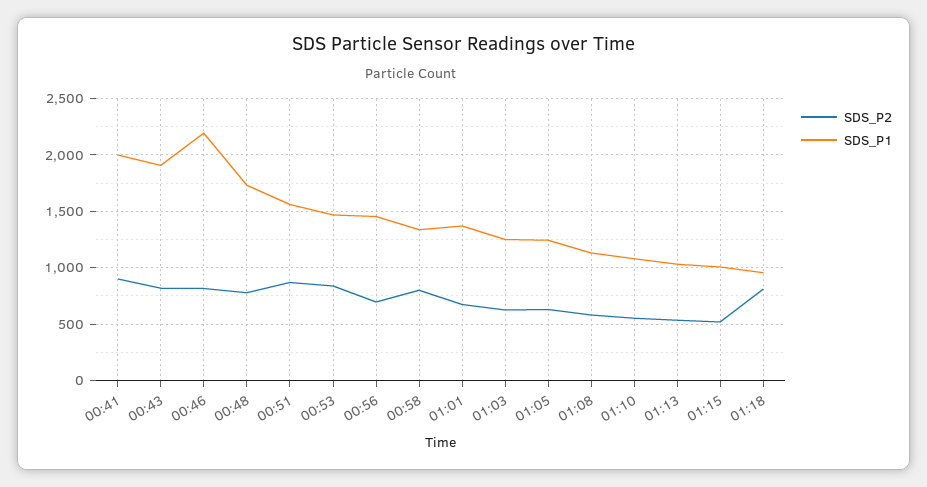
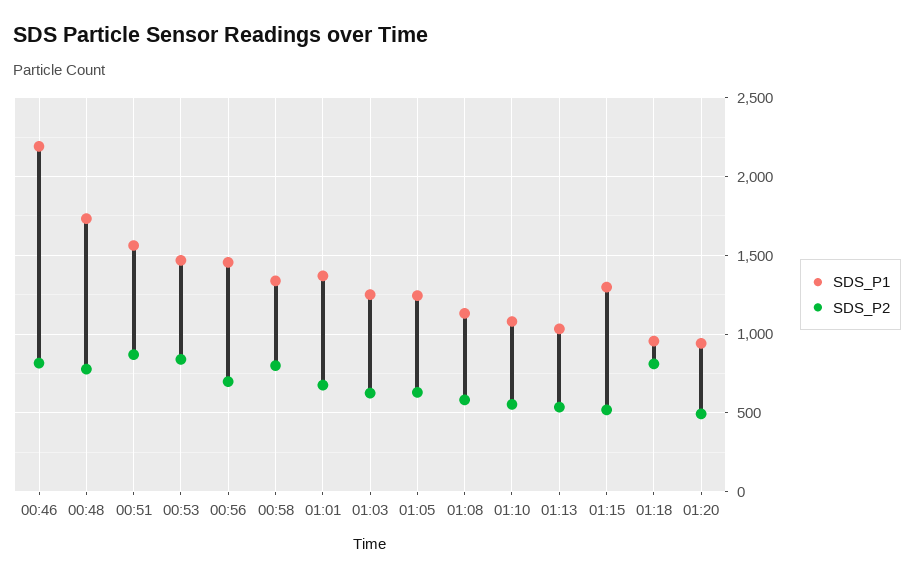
SDS_P2, 00:41: 900 -> none
SDS_P1, 00:41: 2000 -> none
SDS_P2, 00:43: 800 -> none
SDS_P1, 00:43: 1900 -> none
SDS_P1, 01:15: 1000 -> 1300
SDS_P1, 01:20: none -> 950
SDS_P2, 01:20: none -> 500

